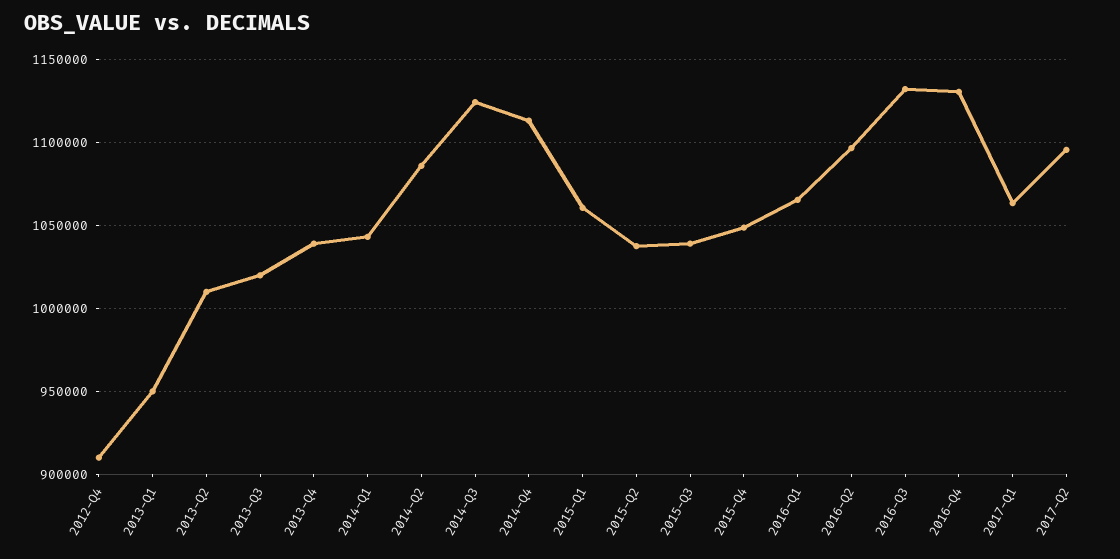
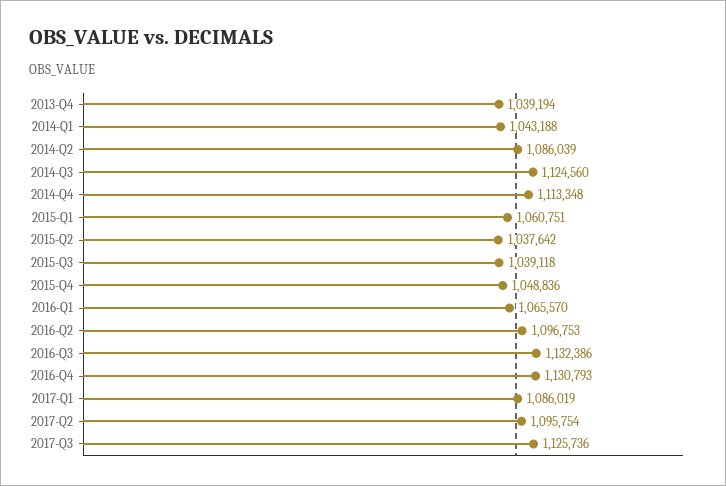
2012-Q4: 910000 -> none
2013-Q1: 950000 -> none
2013-Q2: 1010000 -> none
2013-Q3: 1020000 -> none
2017-Q1: 1065000 -> 1086019
2017-Q3: none -> 1125736

